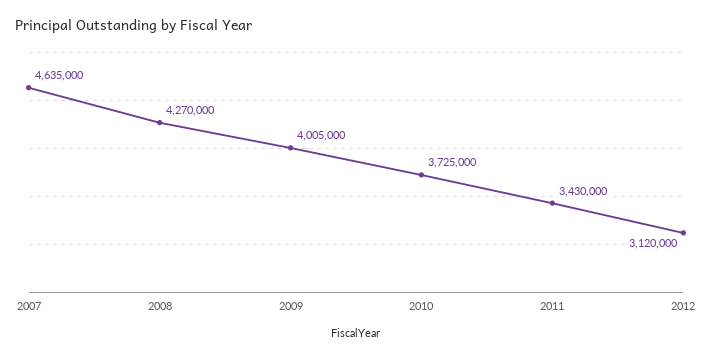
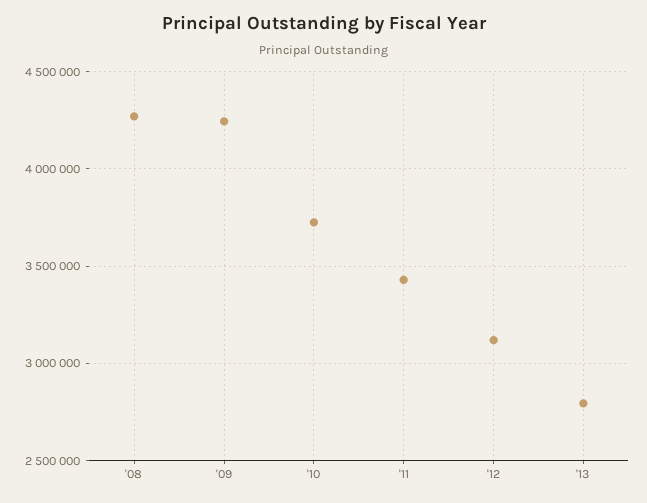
2007: 4635000 -> none
2009: 4005000 -> 4250000
'13: none -> 2800000

